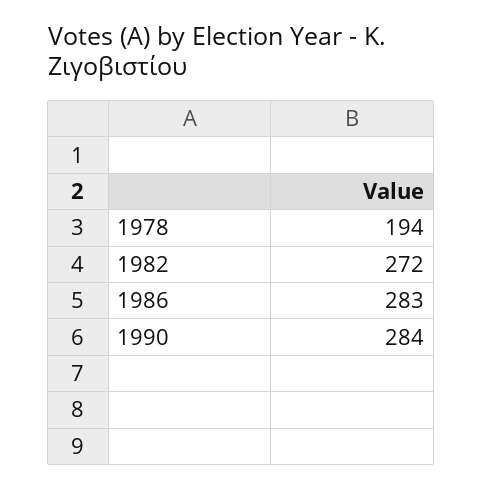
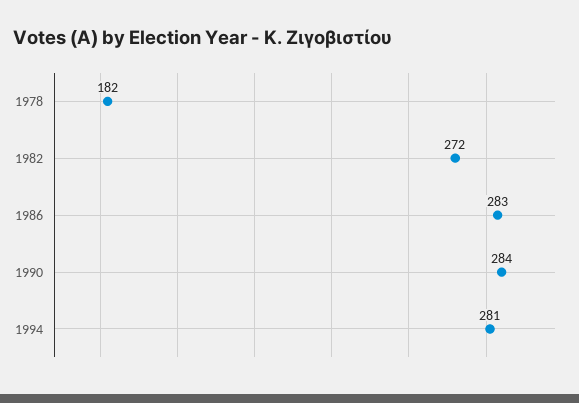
1978: 194 -> 182
1994: none -> 281

